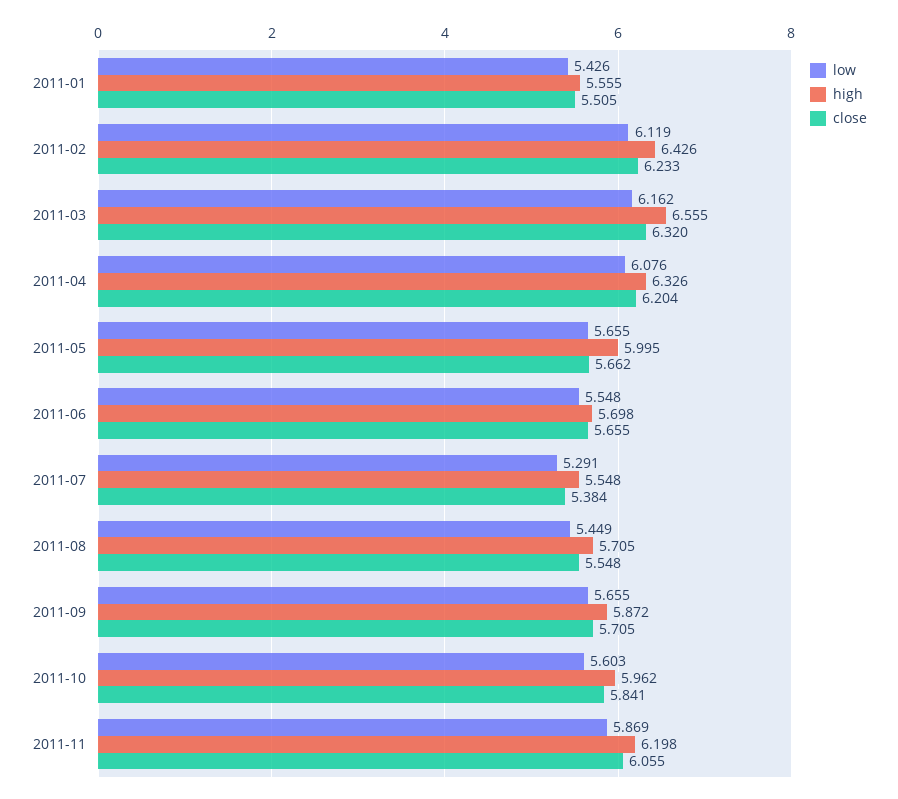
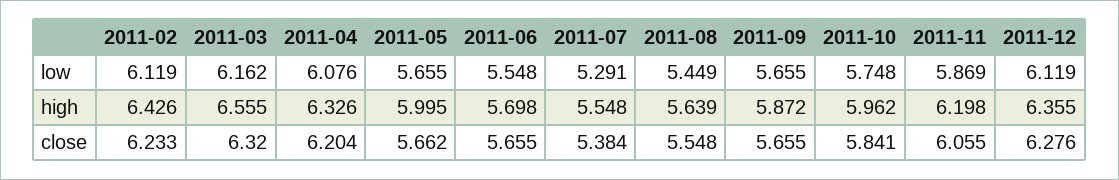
low, 2011-01: 5.426 -> none
high, 2011-01: 5.555 -> none
close, 2011-01: 5.505 -> none
high, 2011-08: 5.705 -> 5.639
close, 2011-09: 5.705 -> 5.655
low, 2011-10: 5.603 -> 5.748
low, 2011-12: none -> 6.119
high, 2011-12: none -> 6.355
close, 2011-12: none -> 6.276

